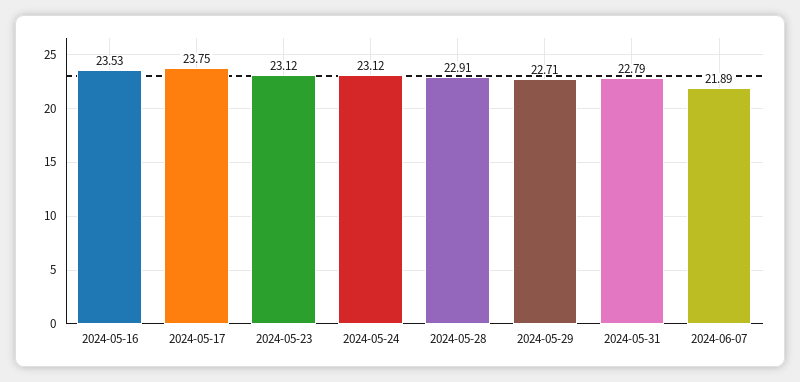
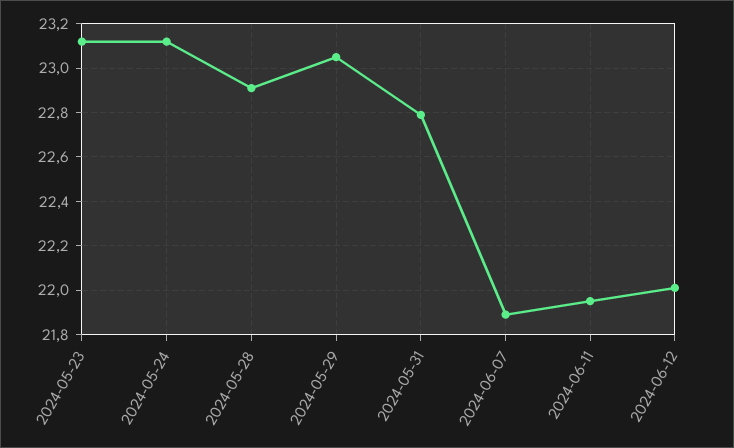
2024-05-16: 23.53 -> none
2024-05-17: 23.75 -> none
2024-05-29: 22.71 -> 23.05
2024-06-11: none -> 21.95
2024-06-12: none -> 22

